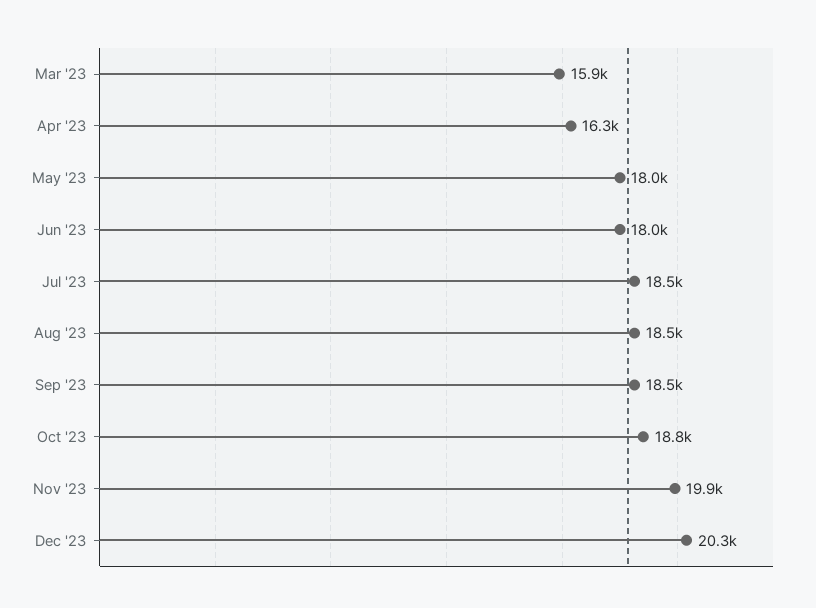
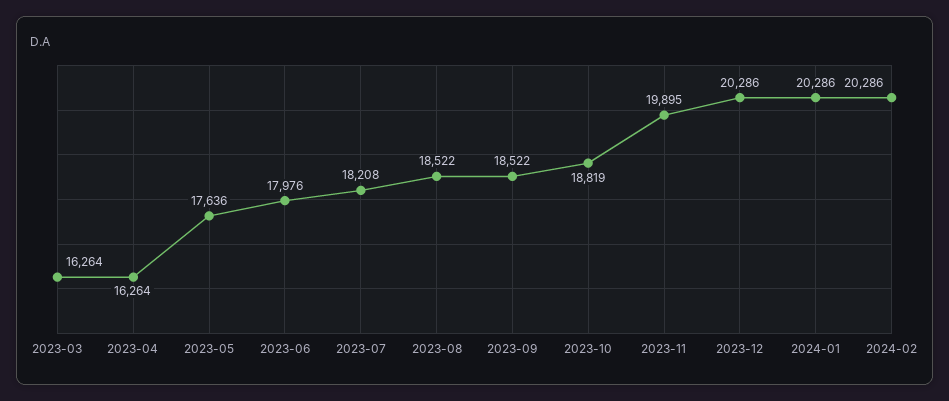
Mar '23: 15900 -> 16264
May '23: 18000 -> 17636
Jul '23: 18500 -> 18208
2024-01: none -> 20286
2024-02: none -> 20286

